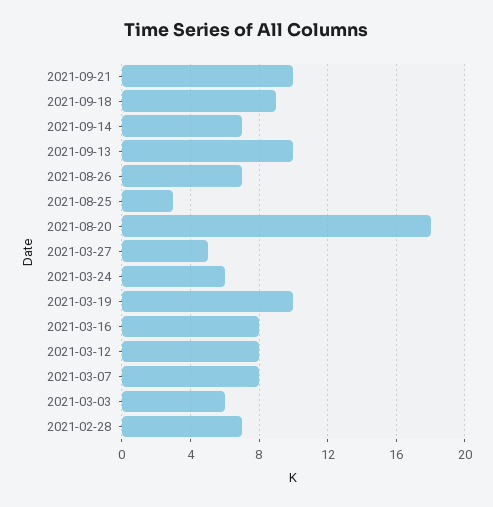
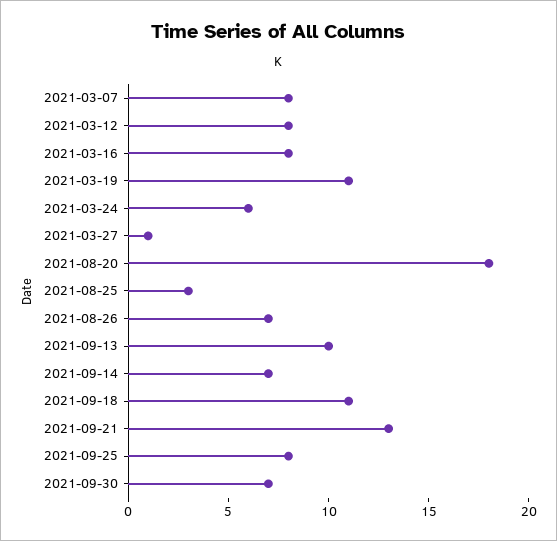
2021-09-21: 10 -> 13
2021-09-18: 9 -> 11
2021-03-27: 5 -> 1
2021-03-19: 10 -> 11
2021-03-03: 6 -> none
2021-02-28: 7 -> none
2021-09-25: none -> 8
2021-09-30: none -> 7

